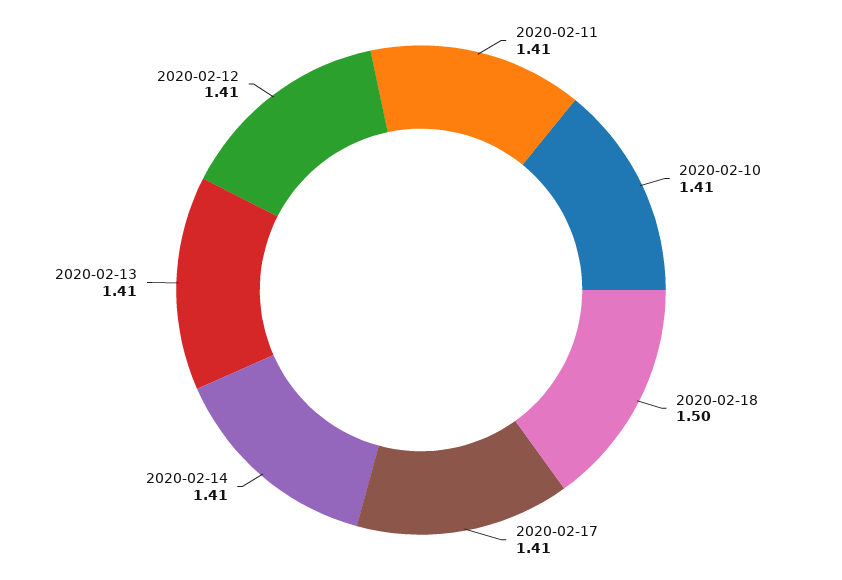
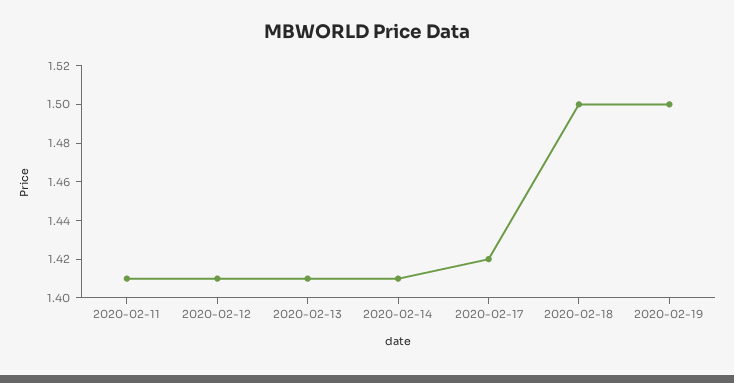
2020-02-10: 1.41 -> none
2020-02-17: 1.41 -> 1.42
2020-02-19: none -> 1.5

